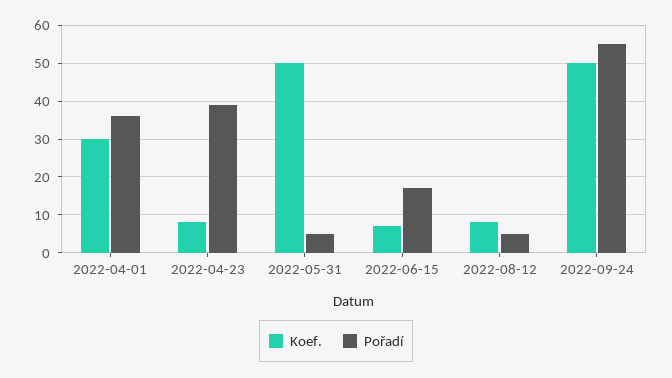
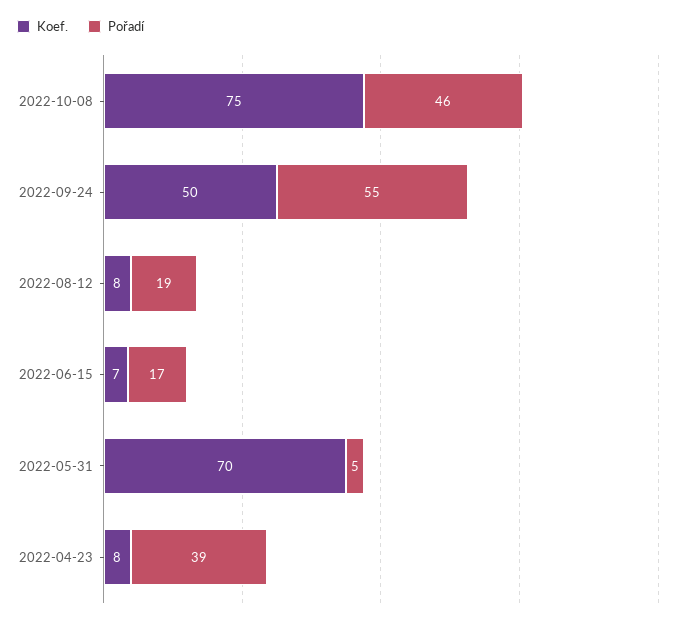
Koef., 2022-04-01: 30 -> none
Pořadí, 2022-04-01: 35 -> none
Koef., 2022-05-31: 50 -> 70
Pořadí, 2022-08-12: 5 -> 19
Koef., 2022-10-08: none -> 75
Pořadí, 2022-10-08: none -> 46

